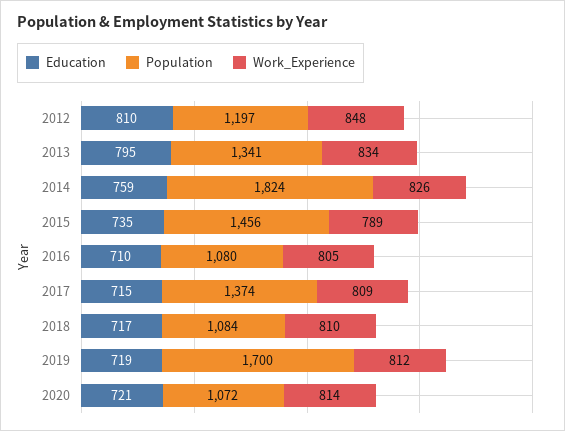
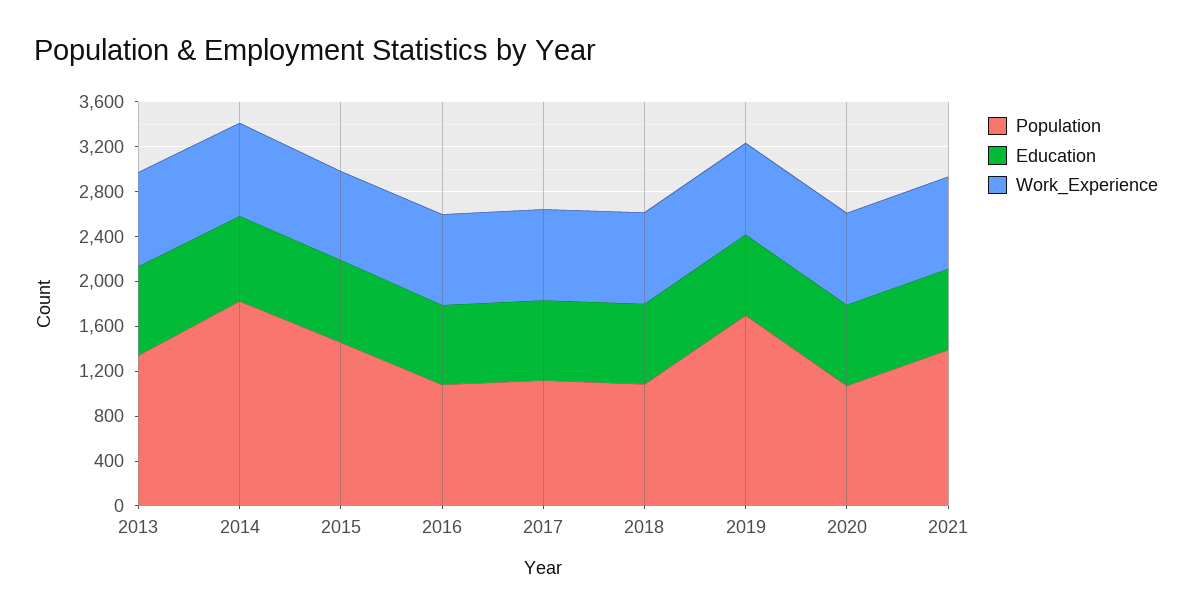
Education, 2012: 810 -> none
Population, 2012: 1197 -> none
Work_Experience, 2012: 848 -> none
Population, 2017: 1374 -> 1100
Population, 2021: none -> 1400
Education, 2021: none -> 700
Work_Experience, 2021: none -> 800

